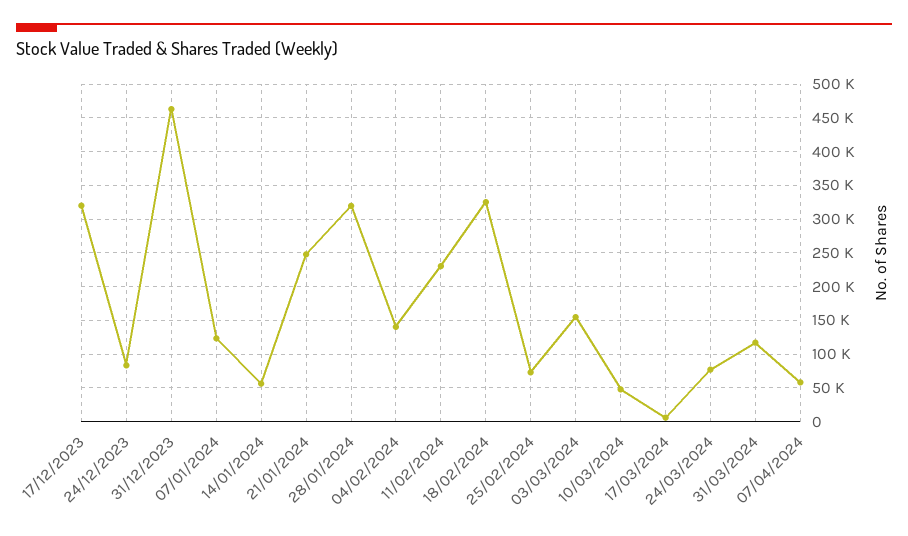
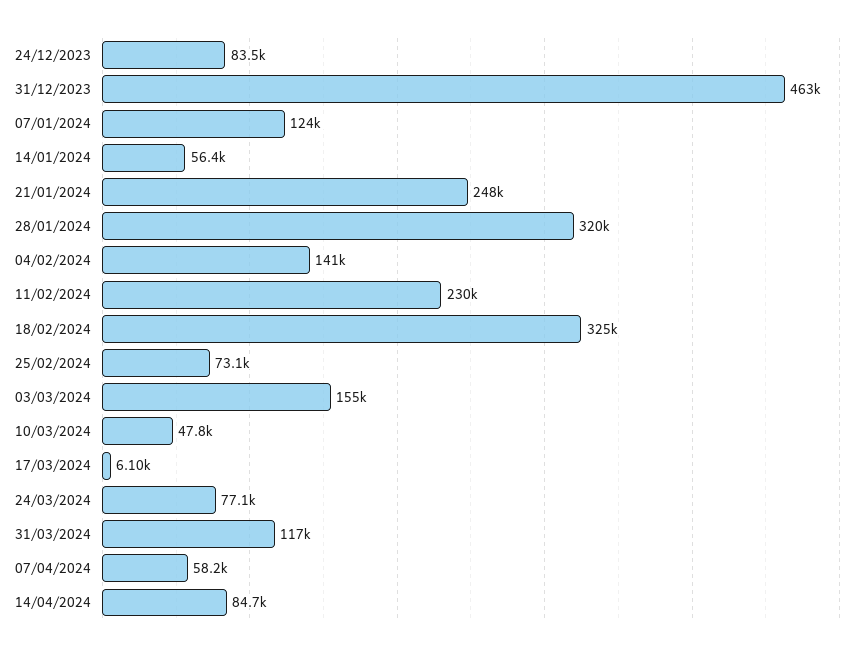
17/12/2023: 320000 -> none
14/04/2024: none -> 84700

